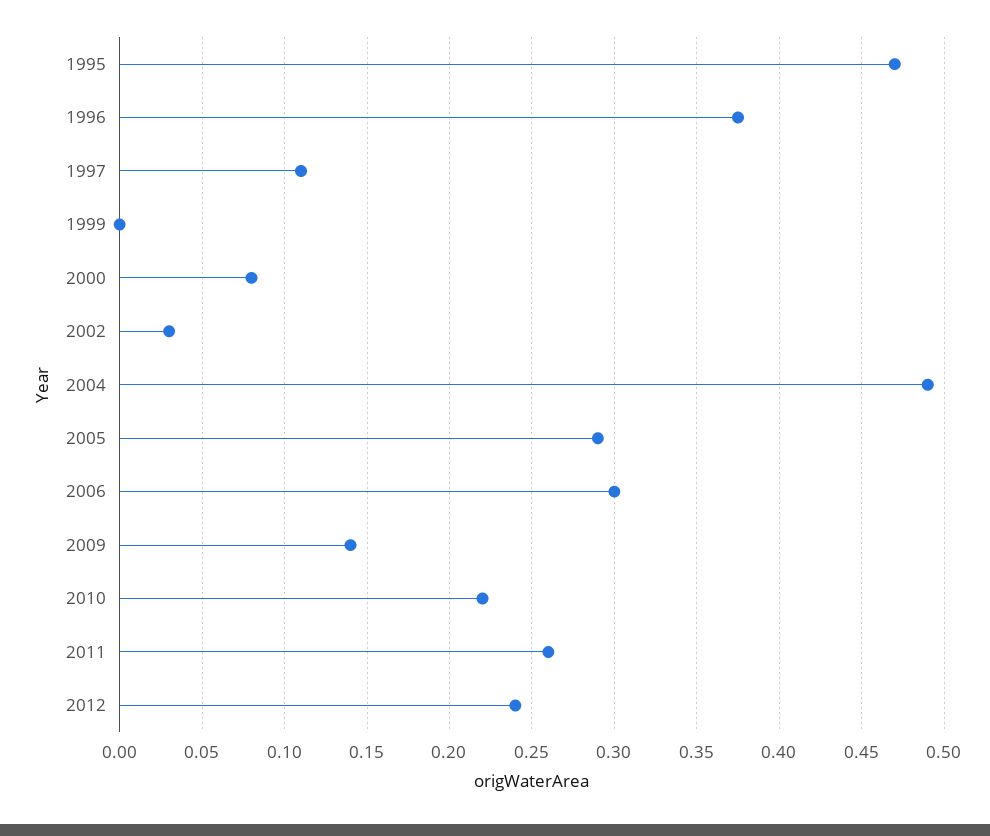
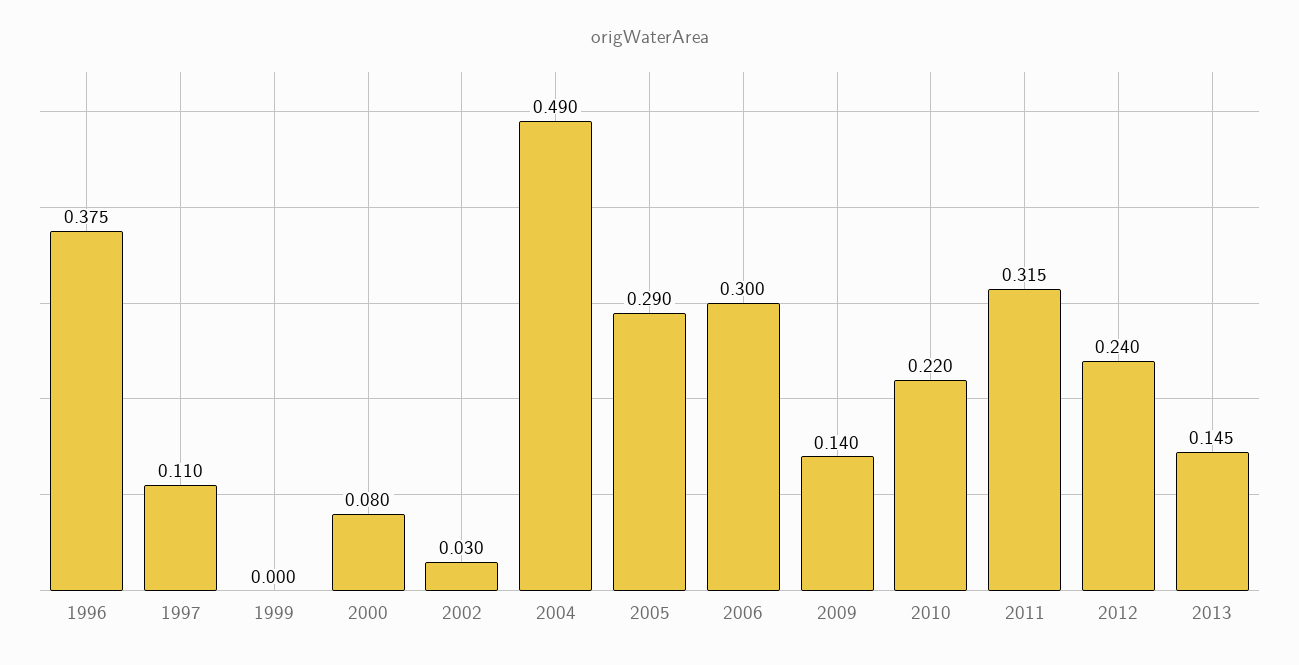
1995: 0.47 -> none
2011: 0.26 -> 0.315
2013: none -> 0.145

